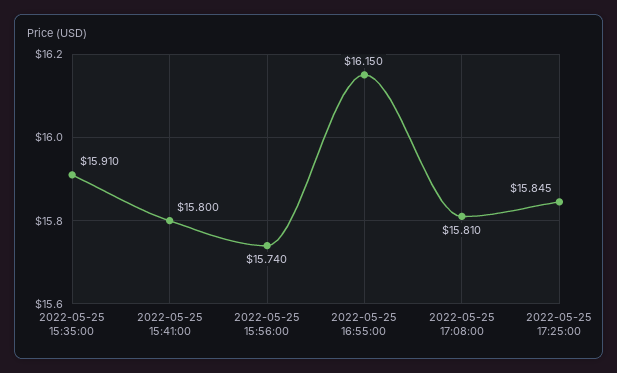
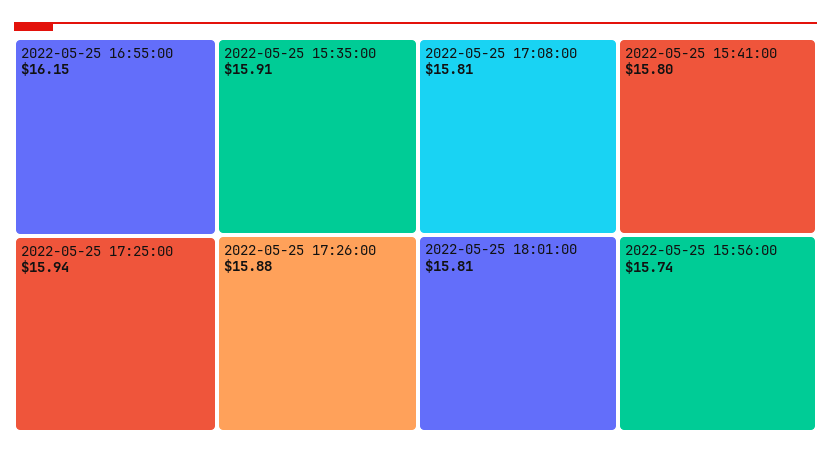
2022-05-25 17:25:00: 15.845 -> 15.94
2022-05-25 17:26:00: none -> 15.88
2022-05-25 18:01:00: none -> 15.81

